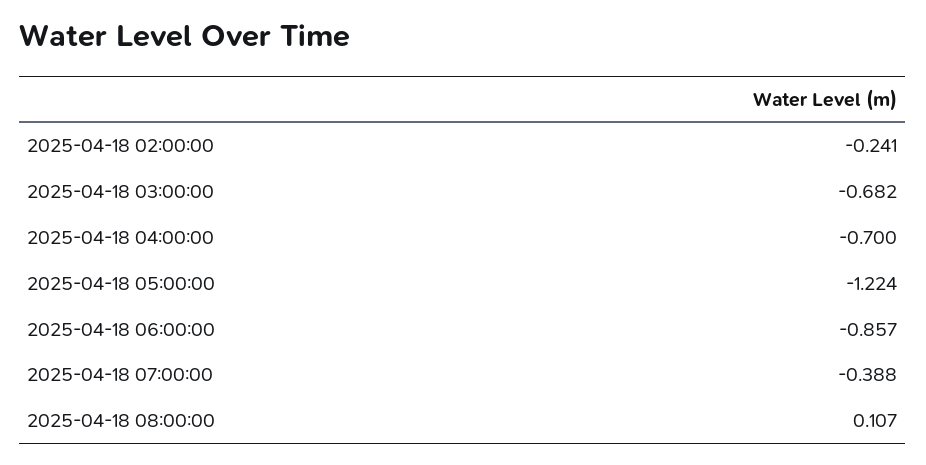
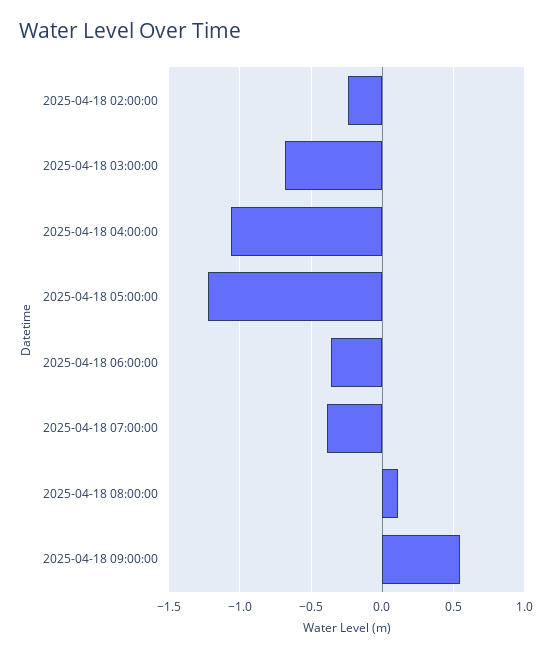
2025-04-18 04:00:00: -0.7 -> -1.05
2025-04-18 06:00:00: -0.857 -> -0.35
2025-04-18 09:00:00: none -> 0.55

